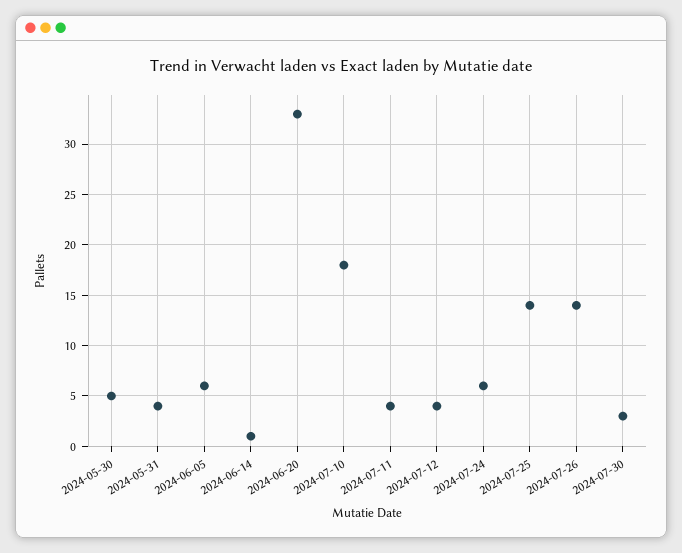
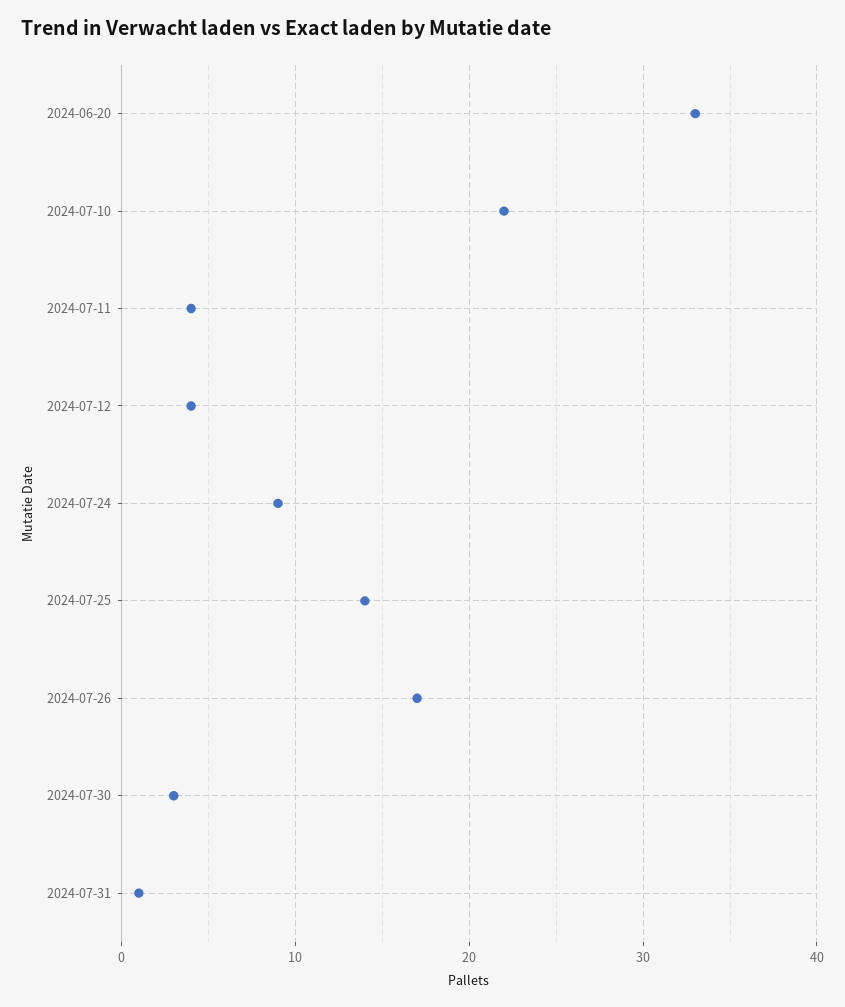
2024-05-30: 5 -> none
2024-05-31: 4 -> none
2024-06-05: 6 -> none
2024-06-14: 1 -> none
2024-07-10: 18 -> 22
2024-07-24: 6 -> 9
2024-07-26: 14 -> 17
2024-07-31: none -> 1

